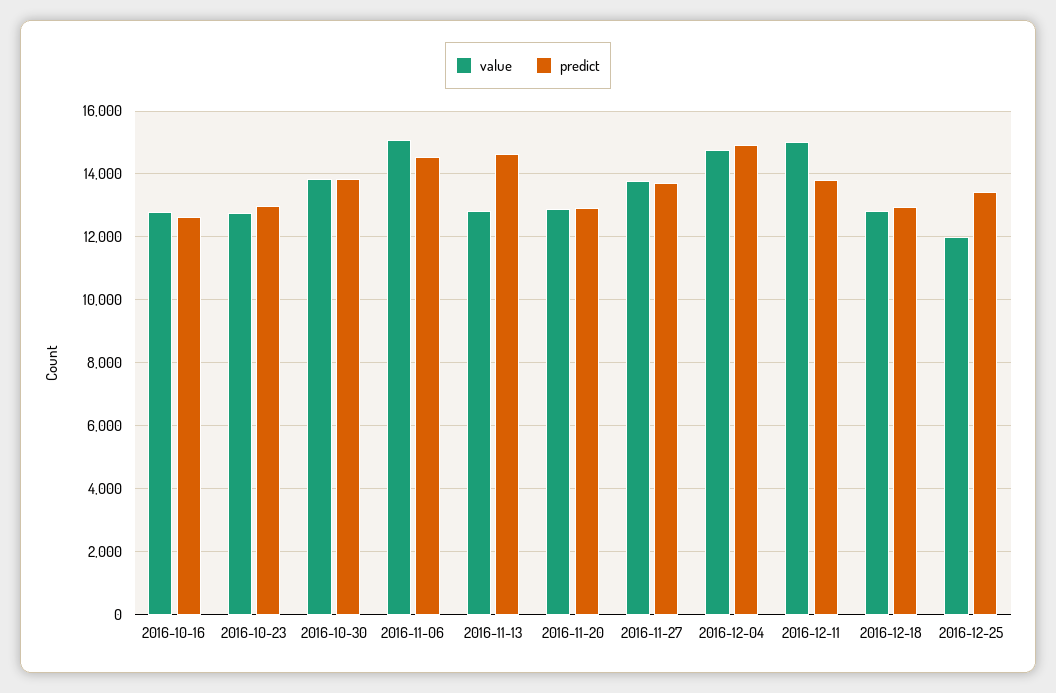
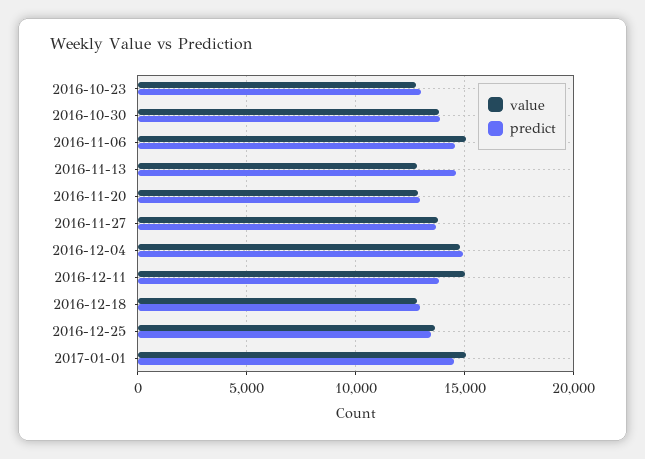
value, 2016-10-16: 12800 -> none
predict, 2016-10-16: 12600 -> none
value, 2016-12-25: 12000 -> 13500
value, 2017-01-01: none -> 15000
predict, 2017-01-01: none -> 14500

